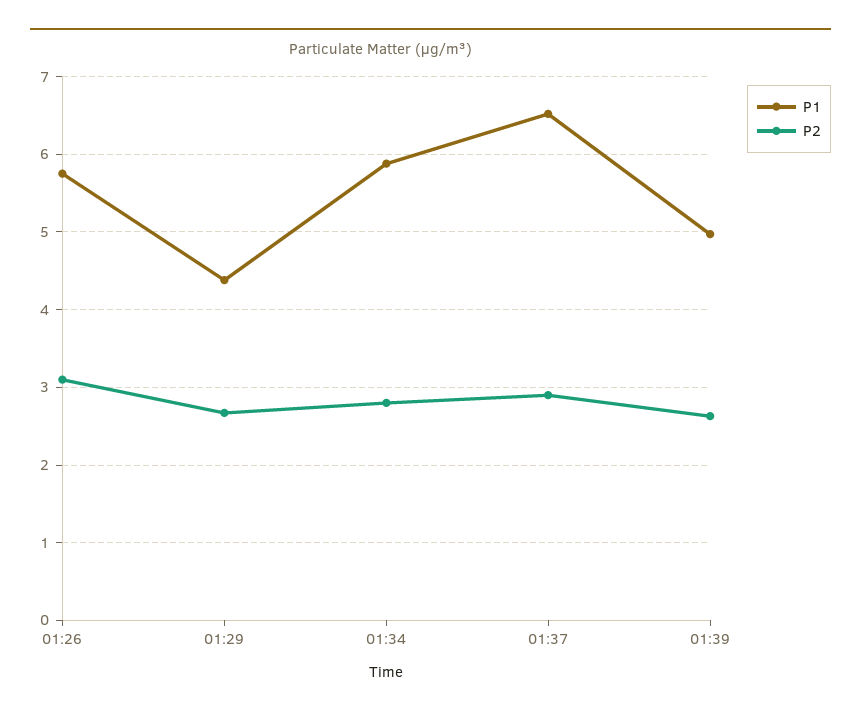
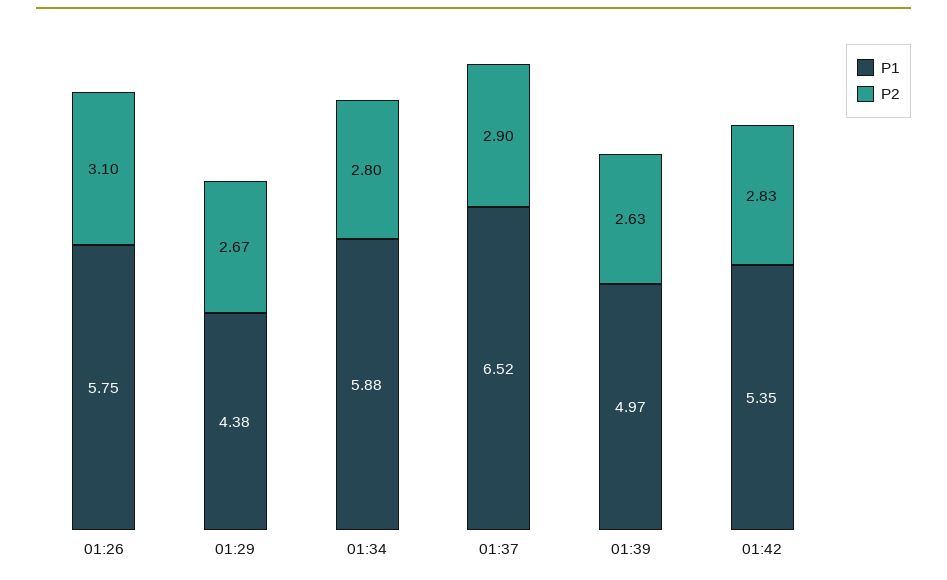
P1, 01:42: none -> 5.35
P2, 01:42: none -> 2.83

